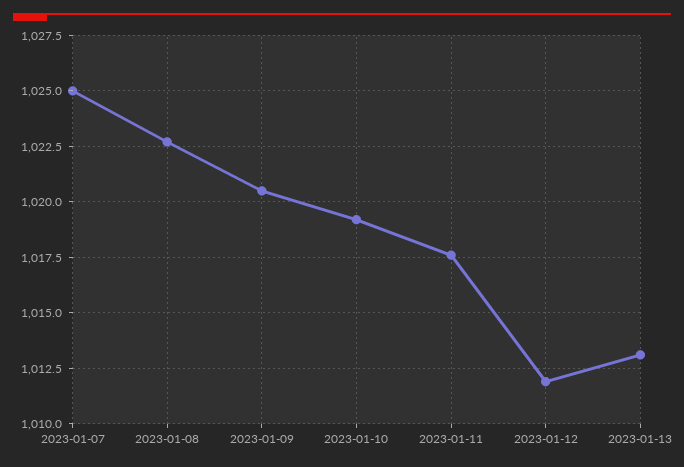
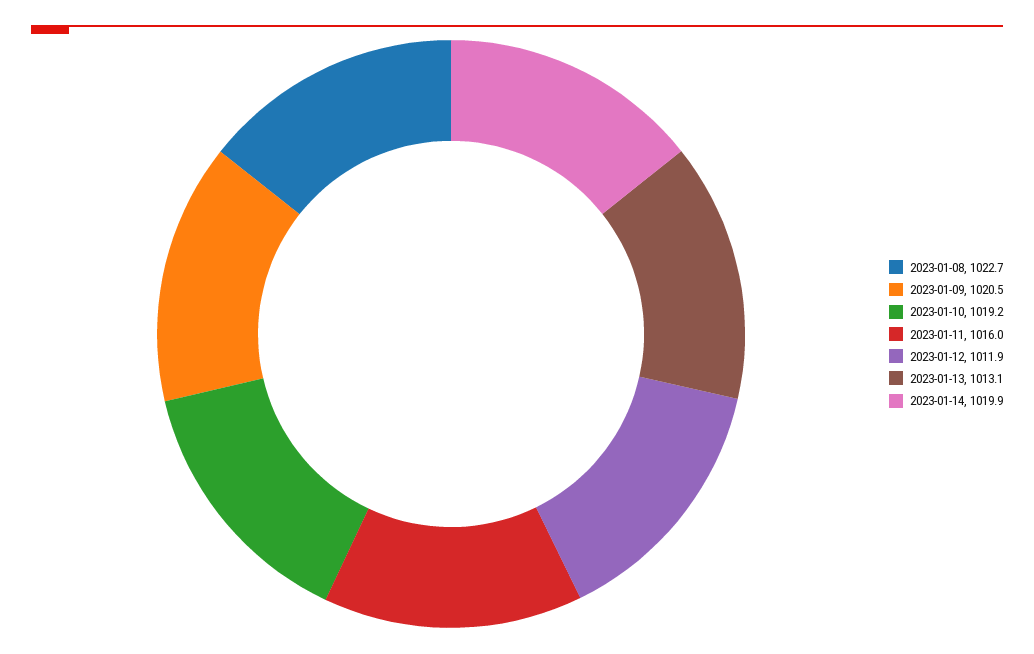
2023-01-07: 1025 -> none
2023-01-11: 1017.5 -> 1016
2023-01-14: none -> 1019.9

